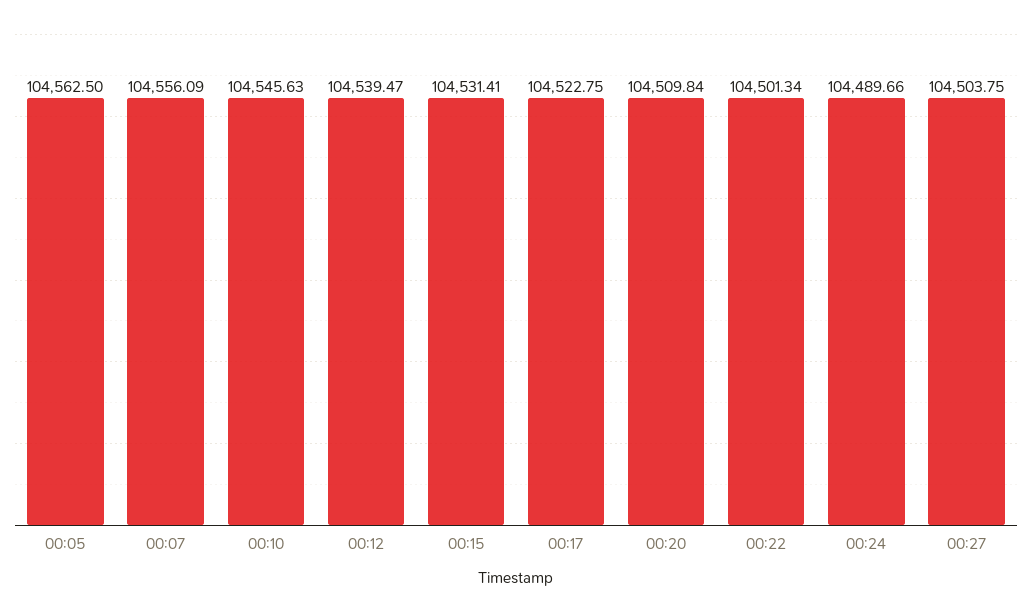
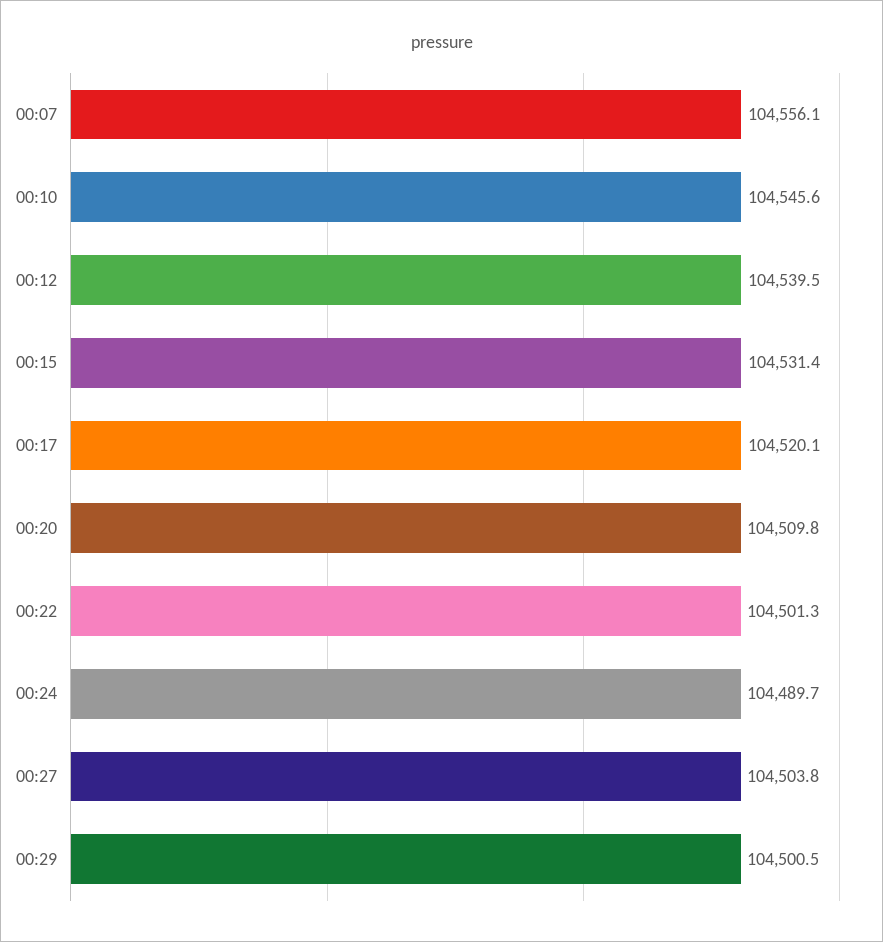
00:05: 104562.5 -> none
00:17: 104522.75 -> 104520.1
00:29: none -> 104500.5

